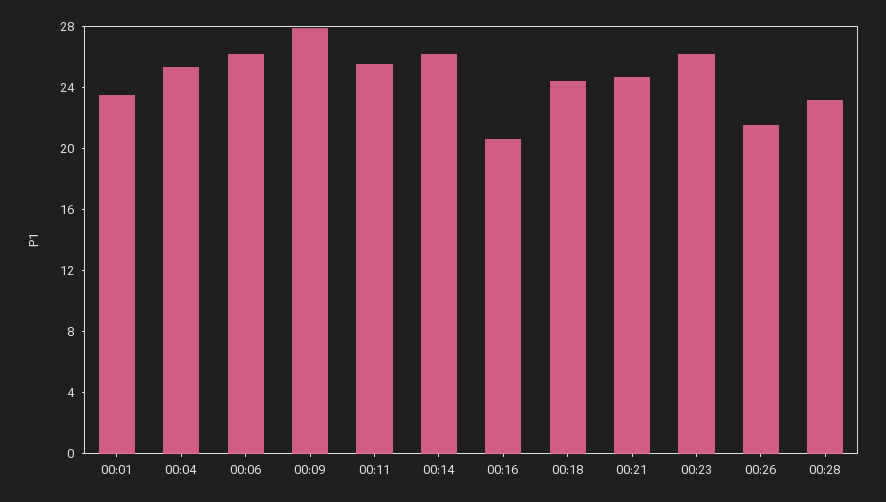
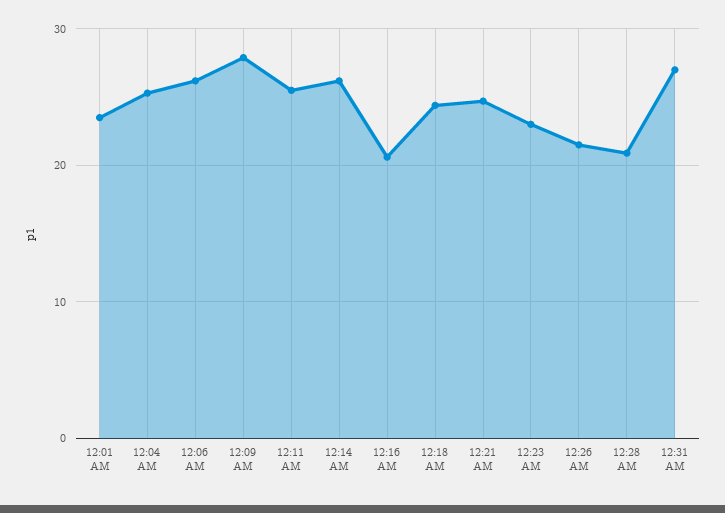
00:23: 26 -> 23
00:28: 23 -> 21
12:31 AM: none -> 27

